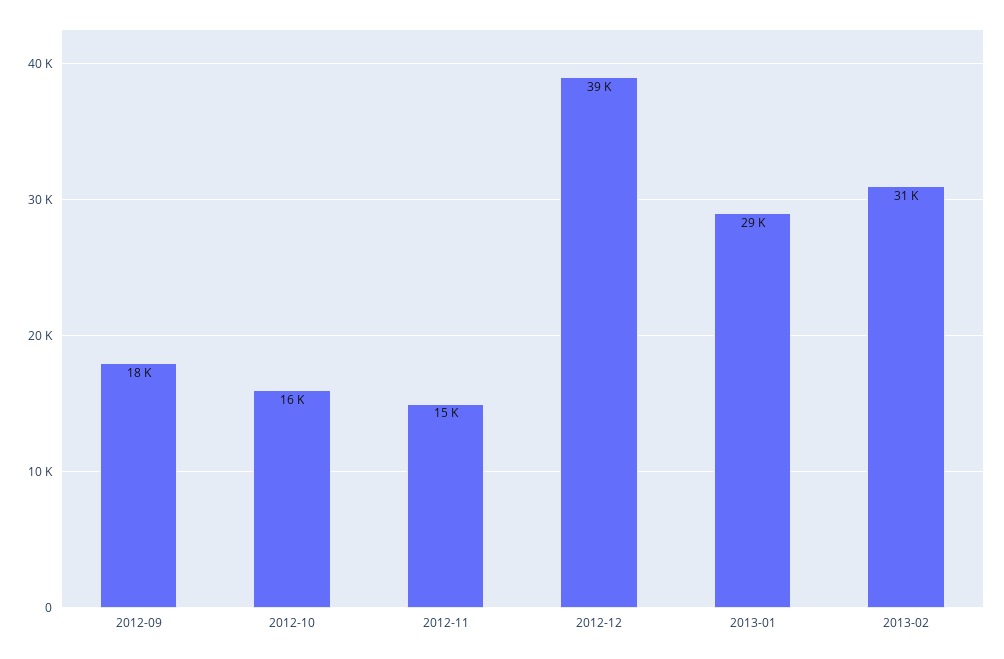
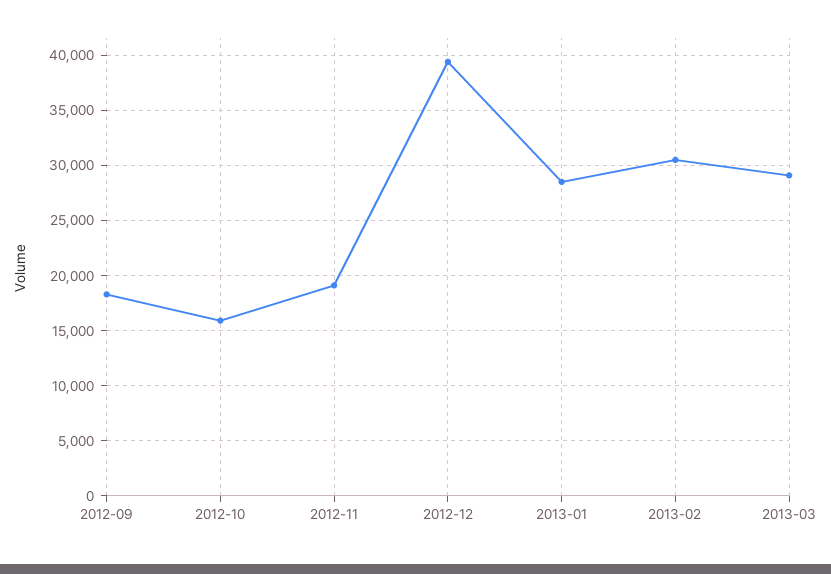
2012-11: 15000 -> 19000
2013-03: none -> 29000

